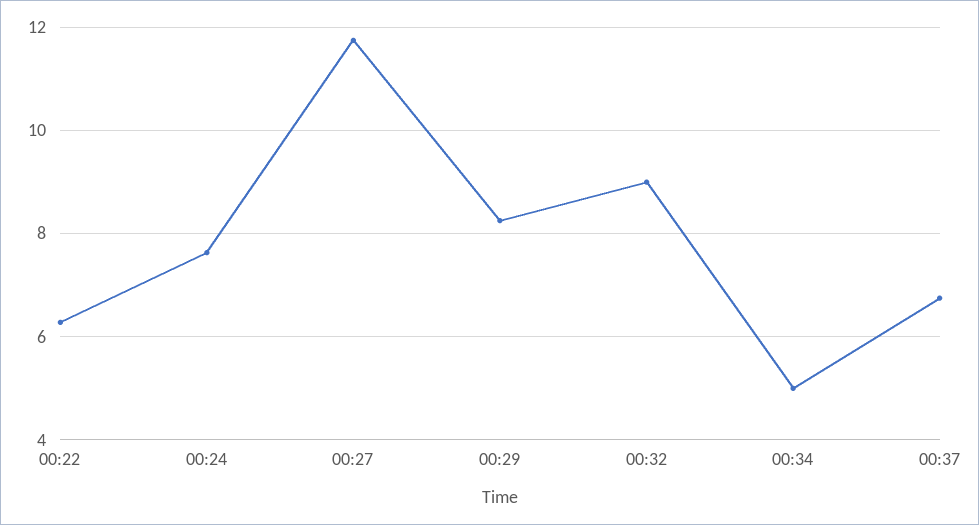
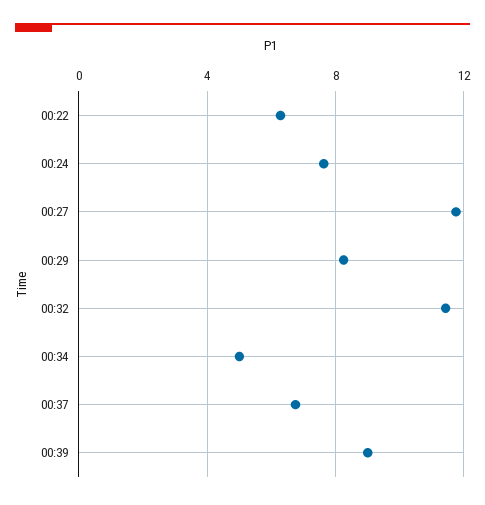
00:32: 9 -> 11.5
00:39: none -> 9

